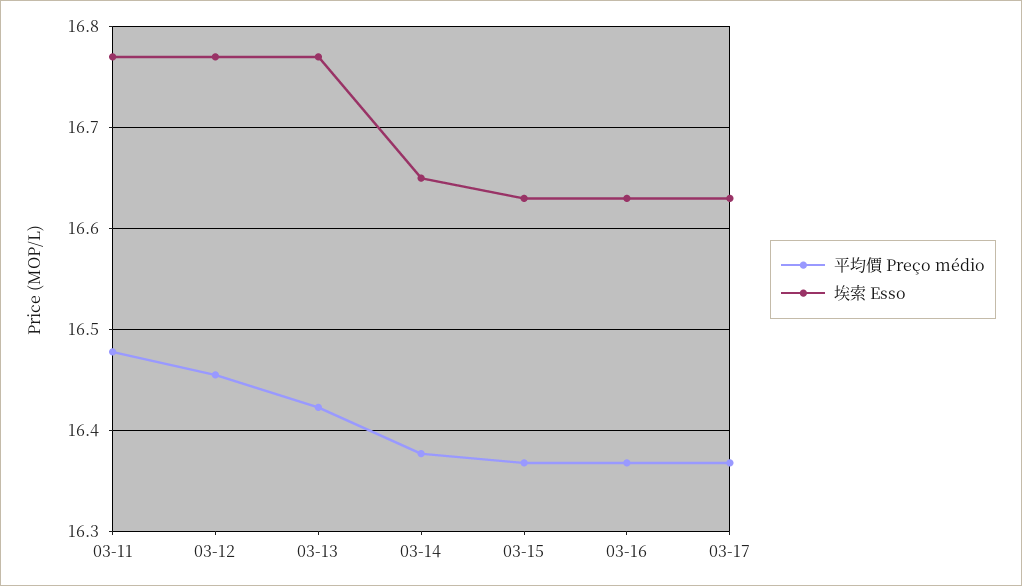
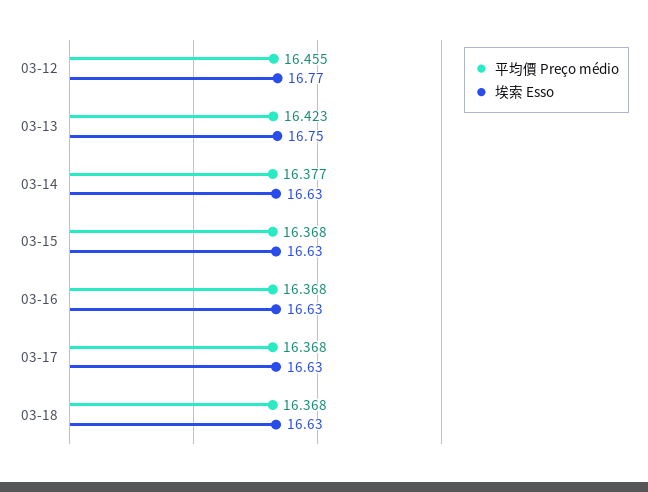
平均價 Preço médio, 03-11: 16.48 -> none
埃索 Esso, 03-11: 16.77 -> none
埃索 Esso, 03-13: 16.77 -> 16.75
埃索 Esso, 03-14: 16.65 -> 16.63
平均價 Preço médio, 03-18: none -> 16.368
埃索 Esso, 03-18: none -> 16.63

